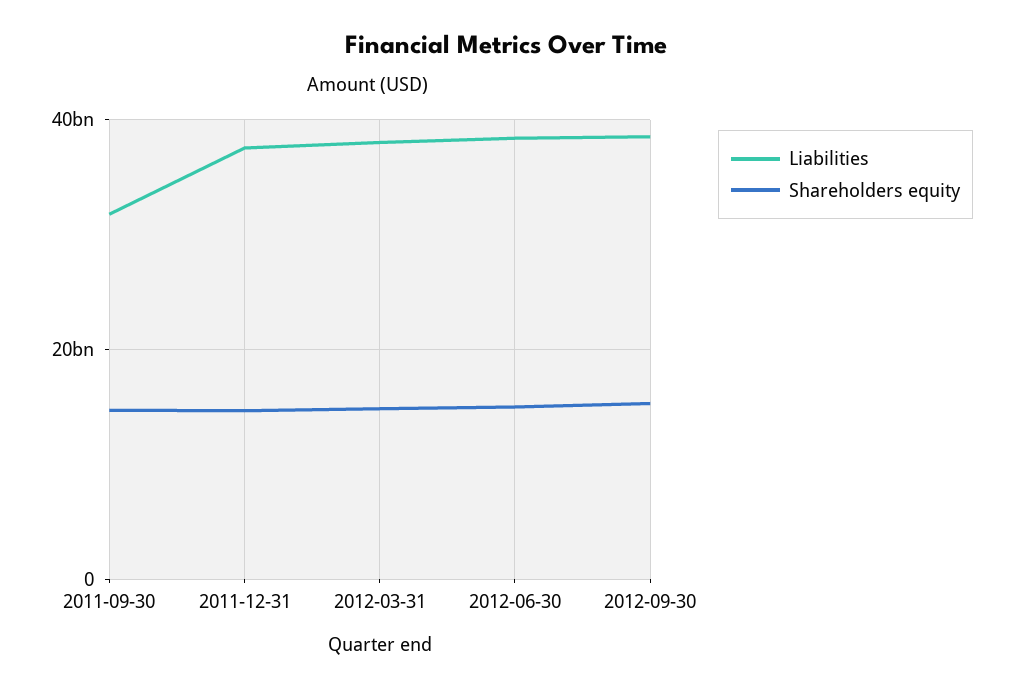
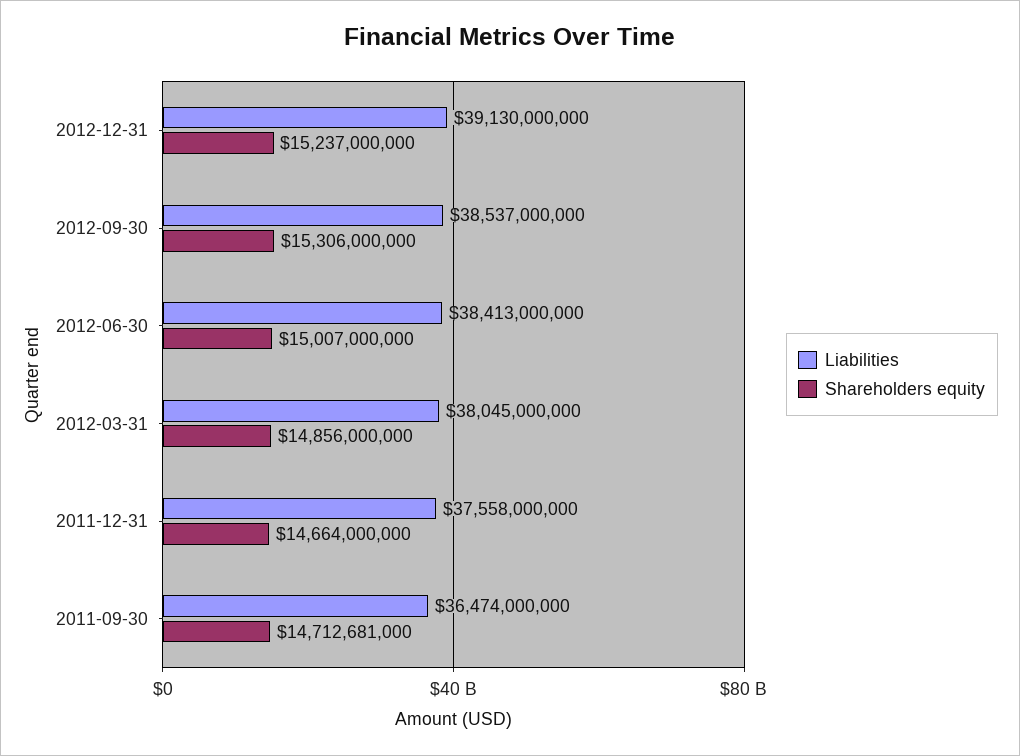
Liabilities, 2011-09-30: 32000000000 -> 36474000000
Liabilities, 2012-12-31: none -> 39130000000
Shareholders equity, 2012-12-31: none -> 15237000000

